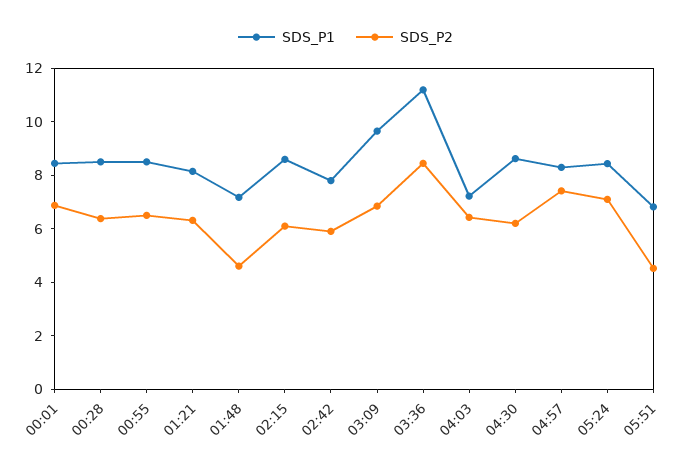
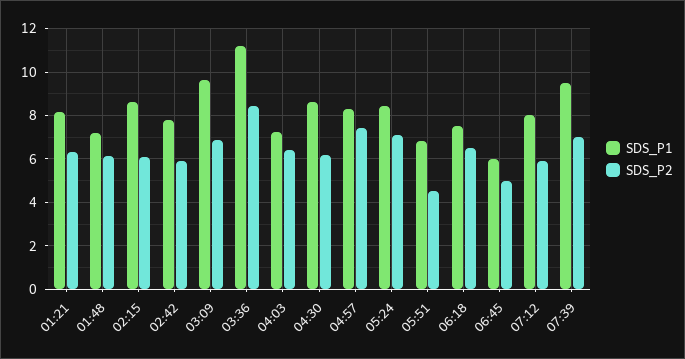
SDS_P1, 00:01: 8.5 -> none
SDS_P2, 00:01: 7 -> none
SDS_P1, 00:28: 8.5 -> none
SDS_P2, 00:28: 6.5 -> none
SDS_P1, 00:55: 8.5 -> none
SDS_P2, 00:55: 6.5 -> none
SDS_P2, 01:48: 4.5 -> 6
SDS_P1, 06:18: none -> 7.5
SDS_P2, 06:18: none -> 6.5
SDS_P1, 06:45: none -> 6
SDS_P2, 06:45: none -> 5
SDS_P1, 07:12: none -> 8
SDS_P2, 07:12: none -> 6
SDS_P1, 07:39: none -> 9.5
SDS_P2, 07:39: none -> 7

